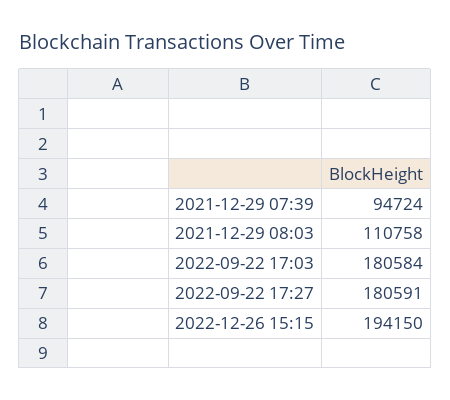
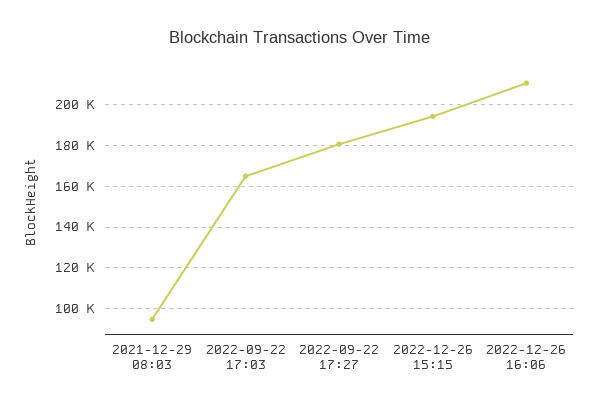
2021-12-29 07:39: 94724 -> none
2021-12-29 08:03: 110758 -> 95000
2022-09-22 17:03: 180584 -> 165000
2022-12-26 16:06: none -> 210000

